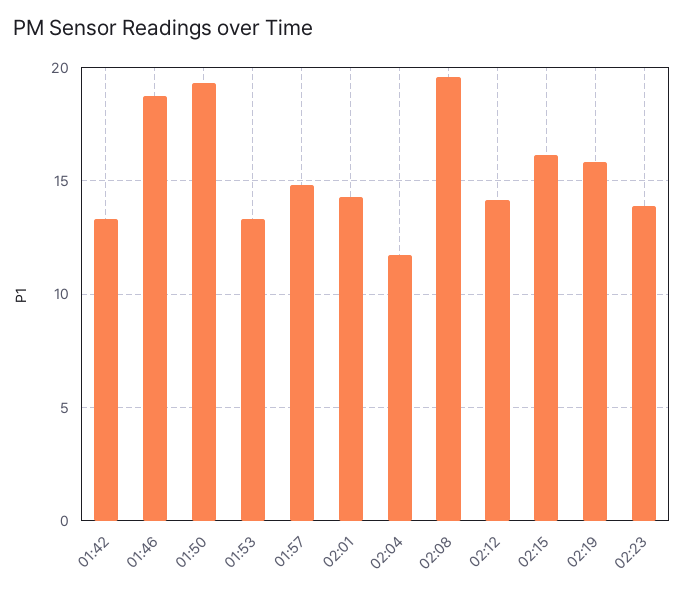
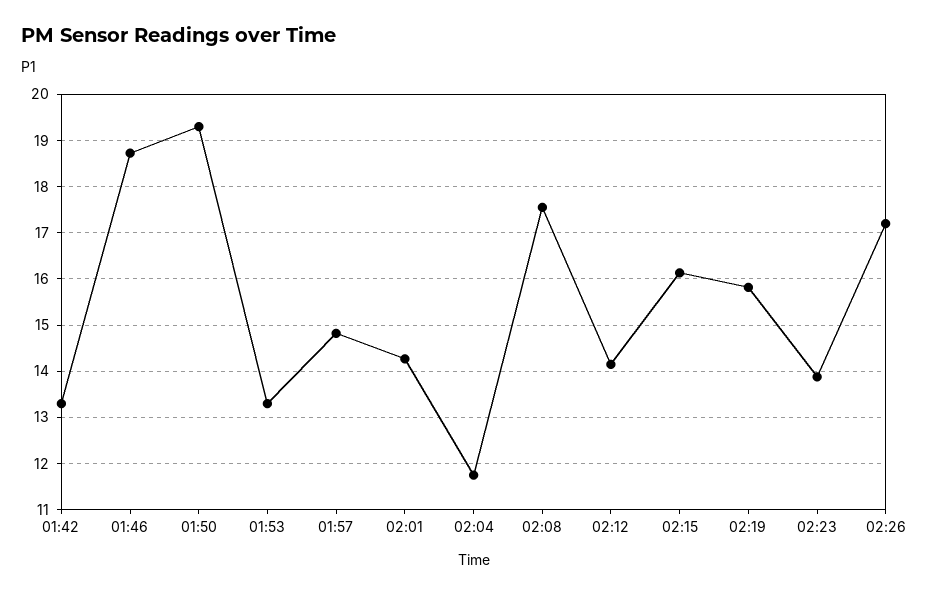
02:08: 19.5 -> 17.6
02:26: none -> 17.2

